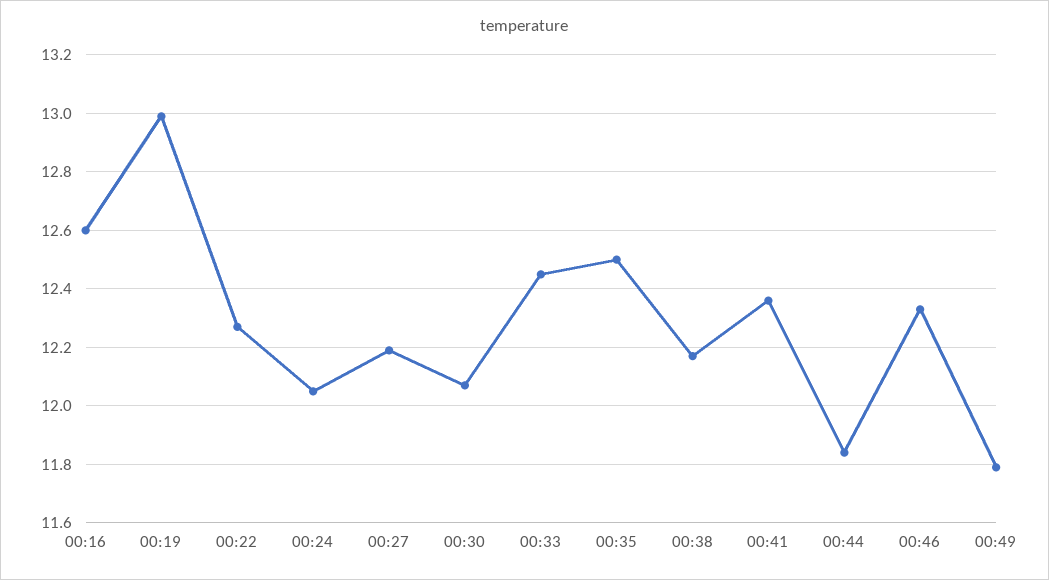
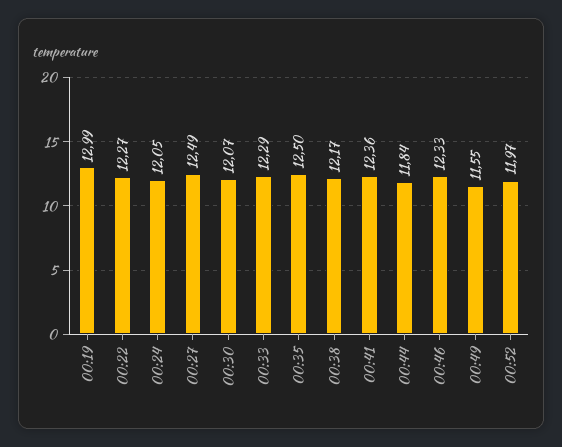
00:16: 12.6 -> none
00:27: 12.2 -> 12.49
00:33: 12.45 -> 12.29
00:49: 11.8 -> 11.55
00:52: none -> 11.97

